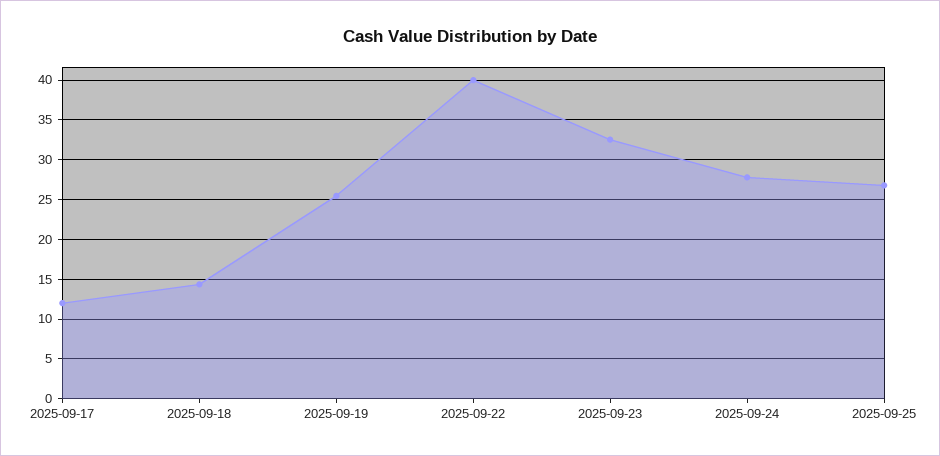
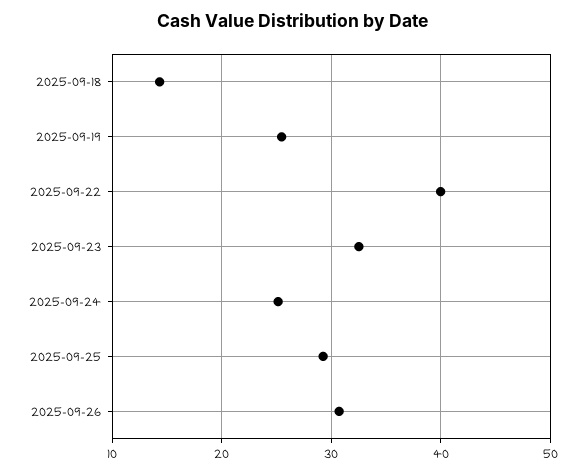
2025-09-17: 12 -> none
2025-09-24: 28 -> 25
2025-09-25: 27 -> 29
2025-09-26: none -> 31

